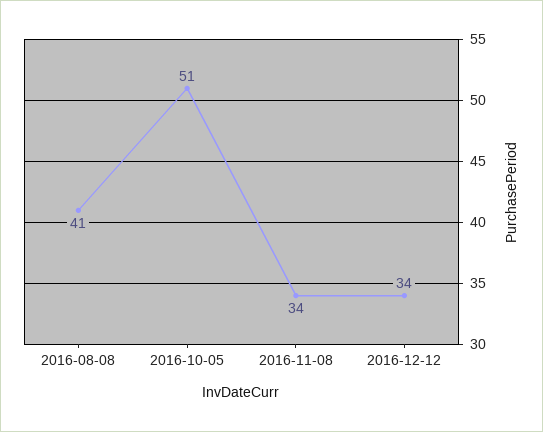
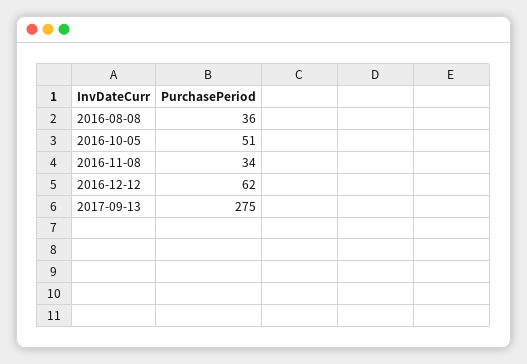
2016-08-08: 41 -> 36
2016-12-12: 34 -> 62
2017-09-13: none -> 275

